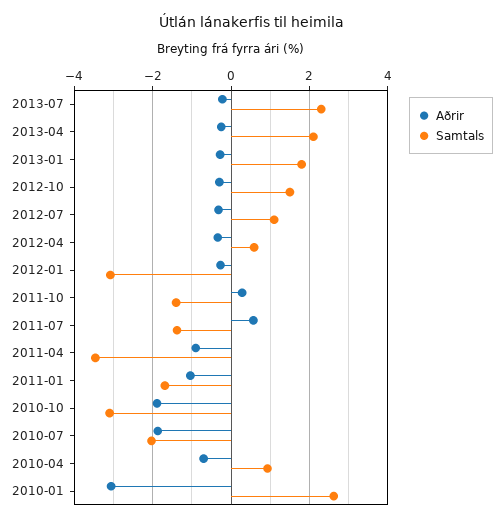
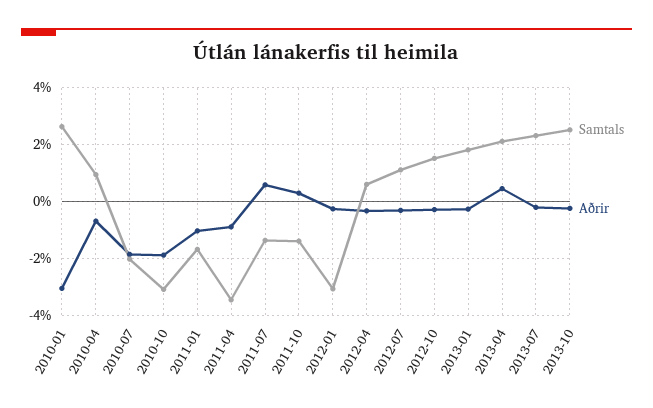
Aðrir, 2013-04: -0.2 -> 0.5
Samtals, 2013-10: none -> 2.5
Aðrir, 2013-10: none -> -0.25

